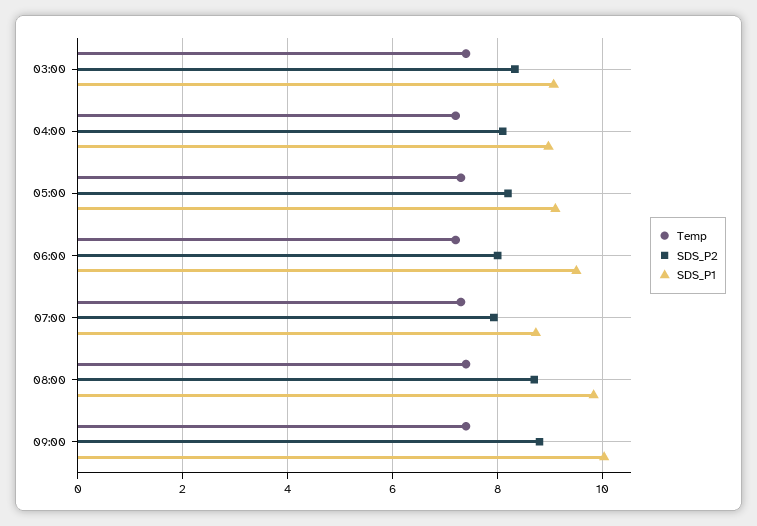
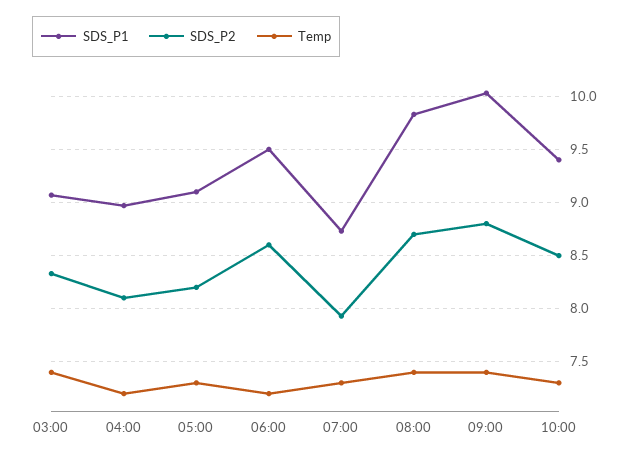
SDS_P2, 06:00: 8 -> 8.6
SDS_P1, 10:00: none -> 9.4
SDS_P2, 10:00: none -> 8.5
Temp, 10:00: none -> 7.3

